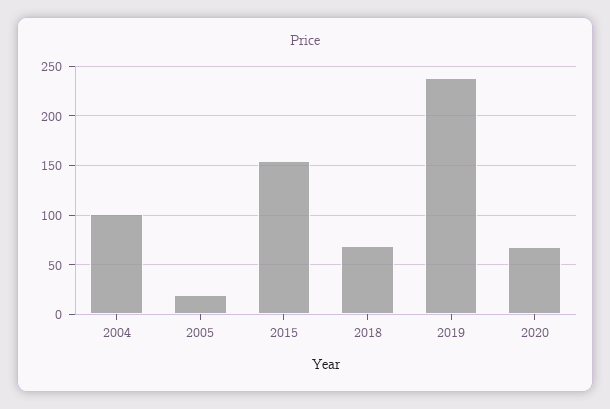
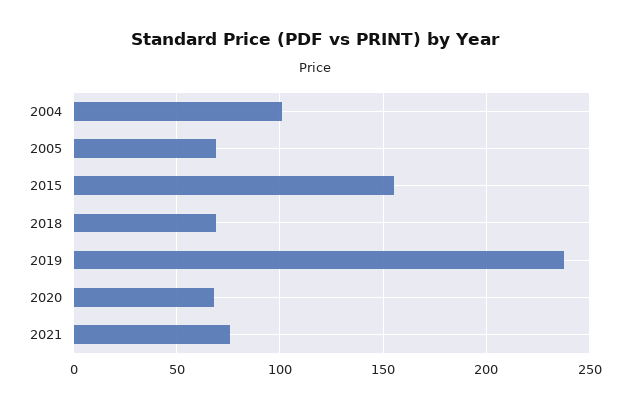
2005: 20 -> 70
2021: none -> 75

